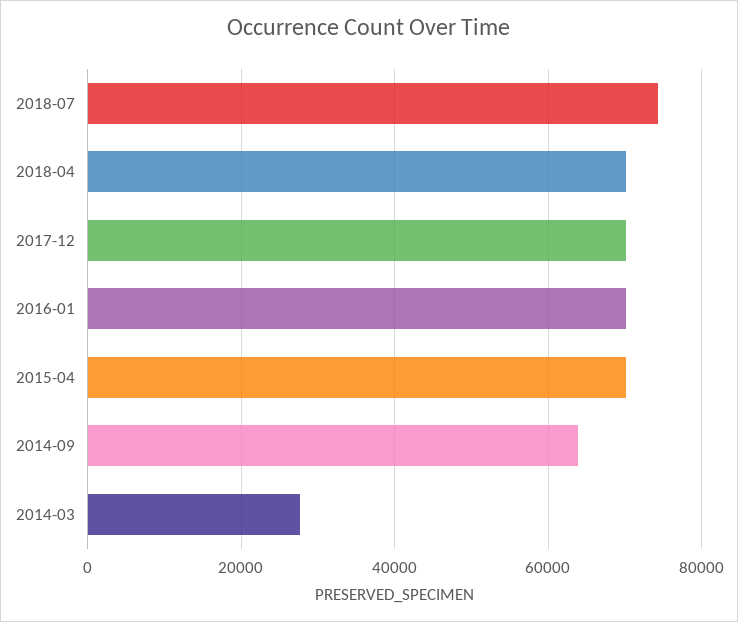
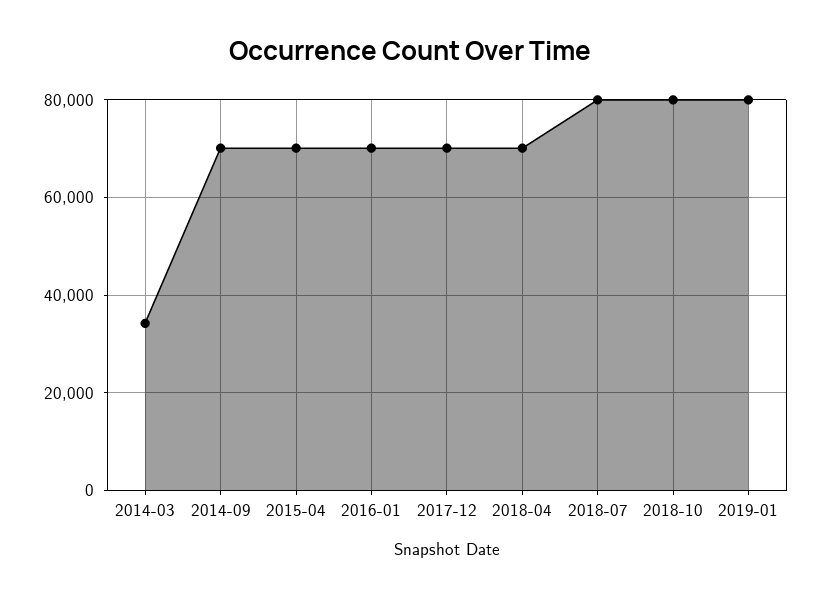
2018-07: 74000 -> 80000
2014-09: 64000 -> 70000
2014-03: 28000 -> 34000
2018-10: none -> 80000
2019-01: none -> 80000

